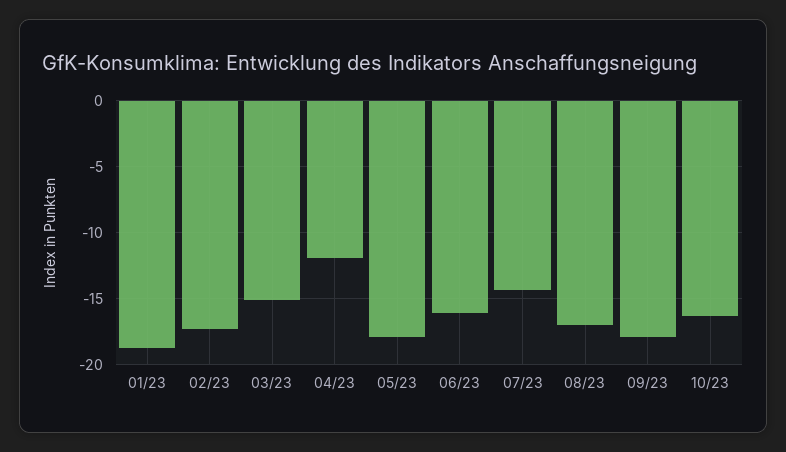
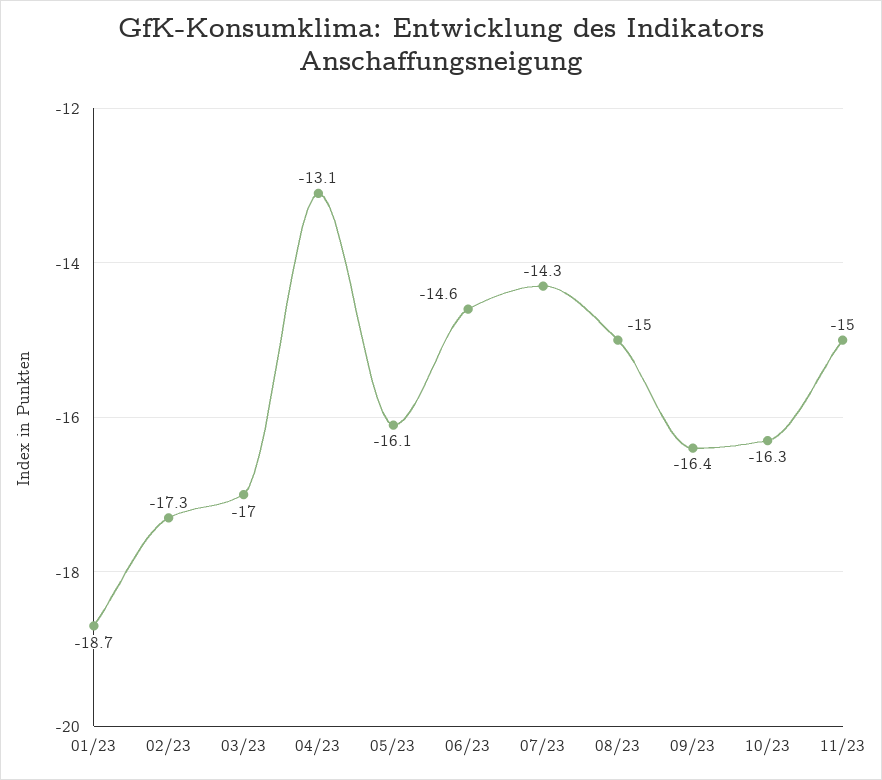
03/23: -15 -> -17
04/23: -12 -> -13.1
05/23: -18 -> -16.1
06/23: -16 -> -14.6
08/23: -17 -> -15
09/23: -18 -> -16.4
11/23: none -> -15

